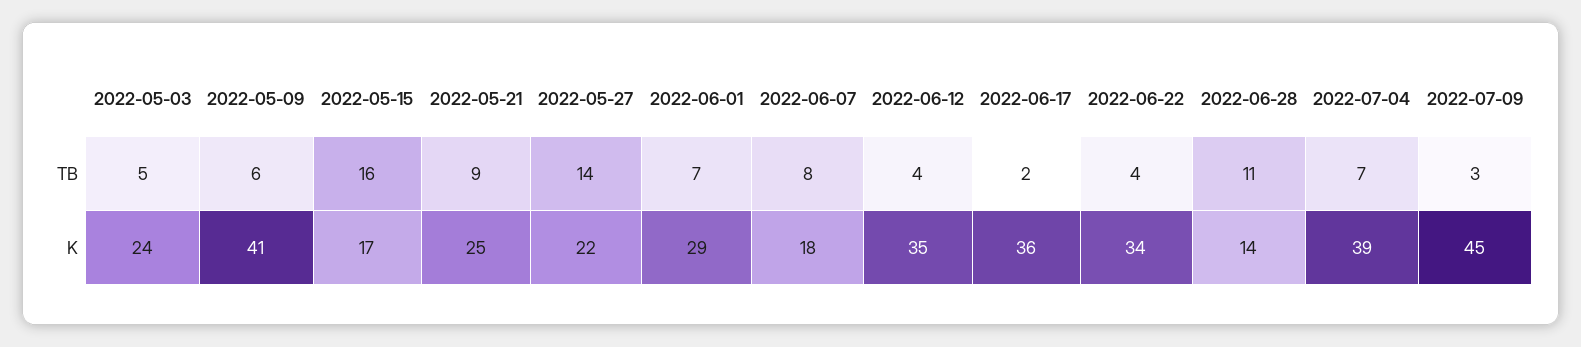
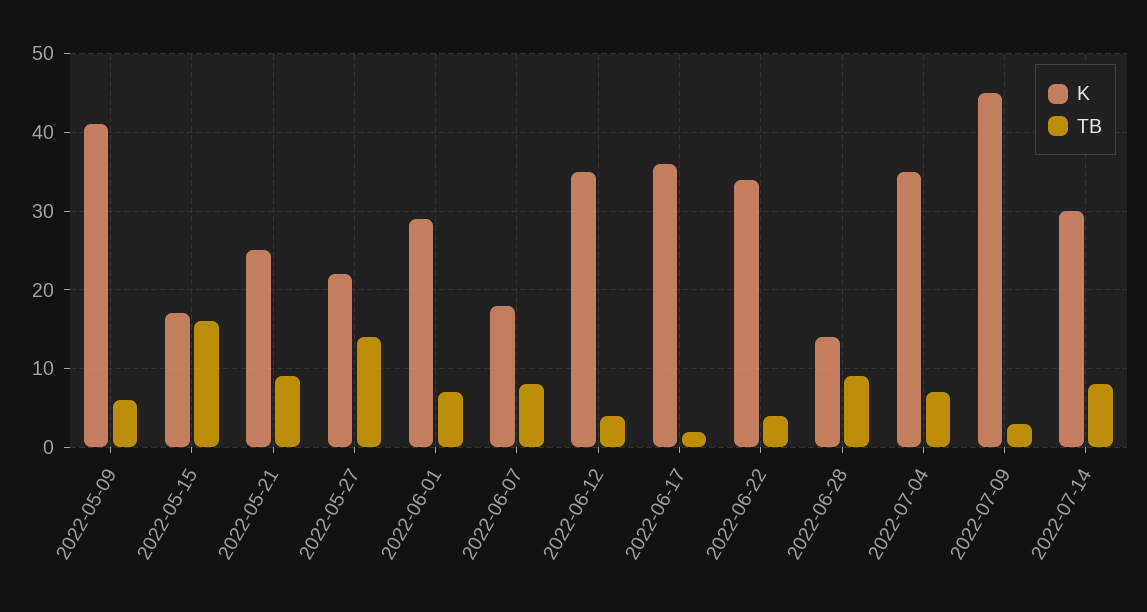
TB, 2022-05-03: 5 -> none
TB, 2022-06-28: 11 -> 9
K, 2022-05-03: 24 -> none
K, 2022-07-04: 39 -> 35
K, 2022-07-14: none -> 30
TB, 2022-07-14: none -> 8

